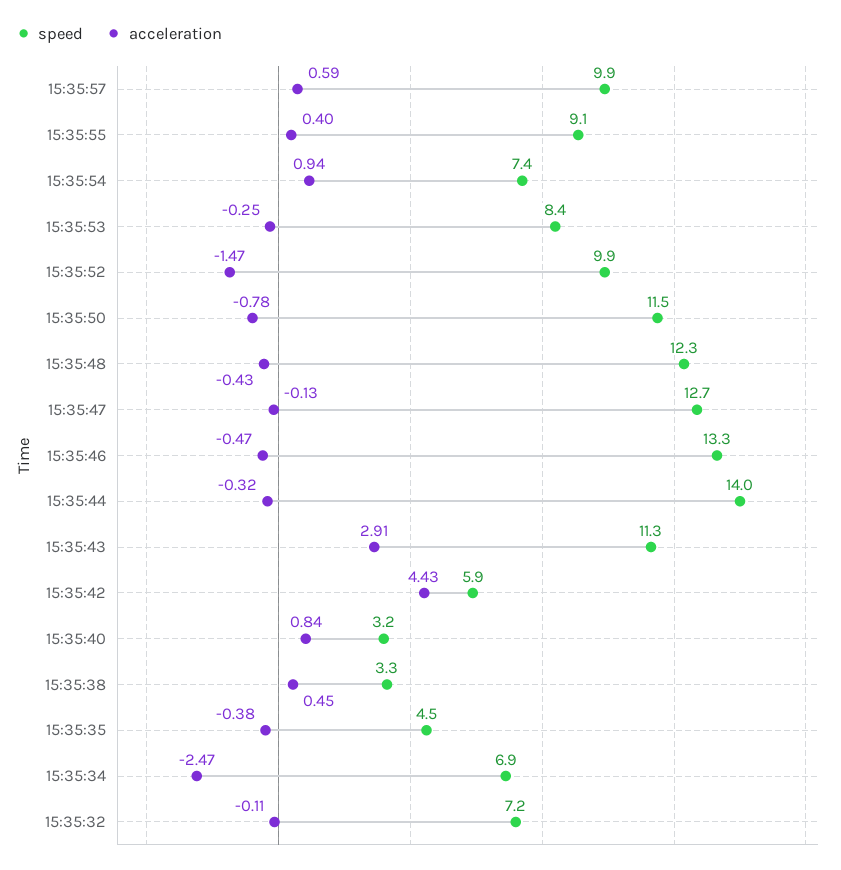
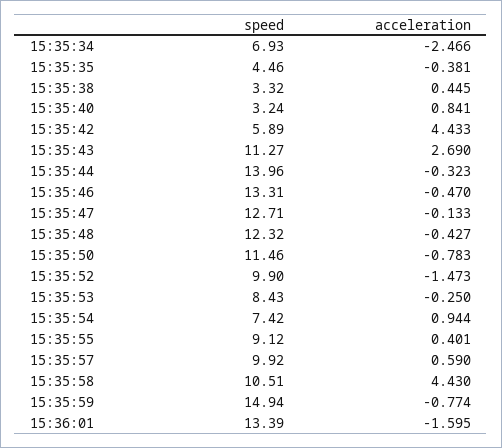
acceleration, 15:35:43: 2.91 -> 2.69
speed, 15:35:32: 7.2 -> none
acceleration, 15:35:32: -0.11 -> none
speed, 15:35:58: none -> 10.51
acceleration, 15:35:58: none -> 4.43
speed, 15:35:59: none -> 14.94
acceleration, 15:35:59: none -> -0.774
speed, 15:36:01: none -> 13.39
acceleration, 15:36:01: none -> -1.595

